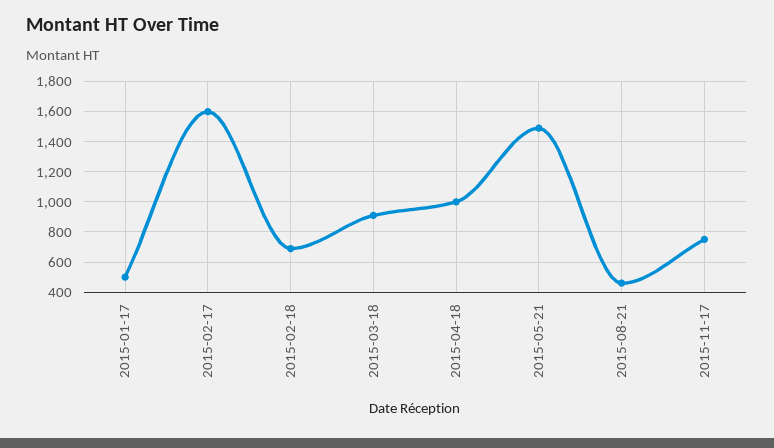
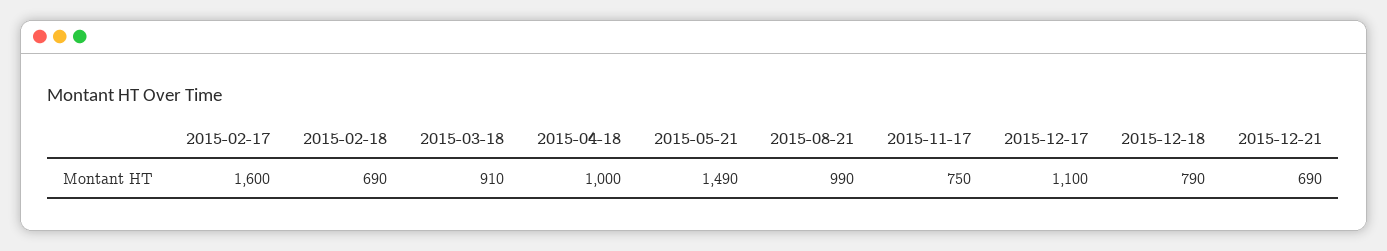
2015-01-17: 500 -> none
2015-08-21: 450 -> 990
2015-12-17: none -> 1100
2015-12-18: none -> 790
2015-12-21: none -> 690

